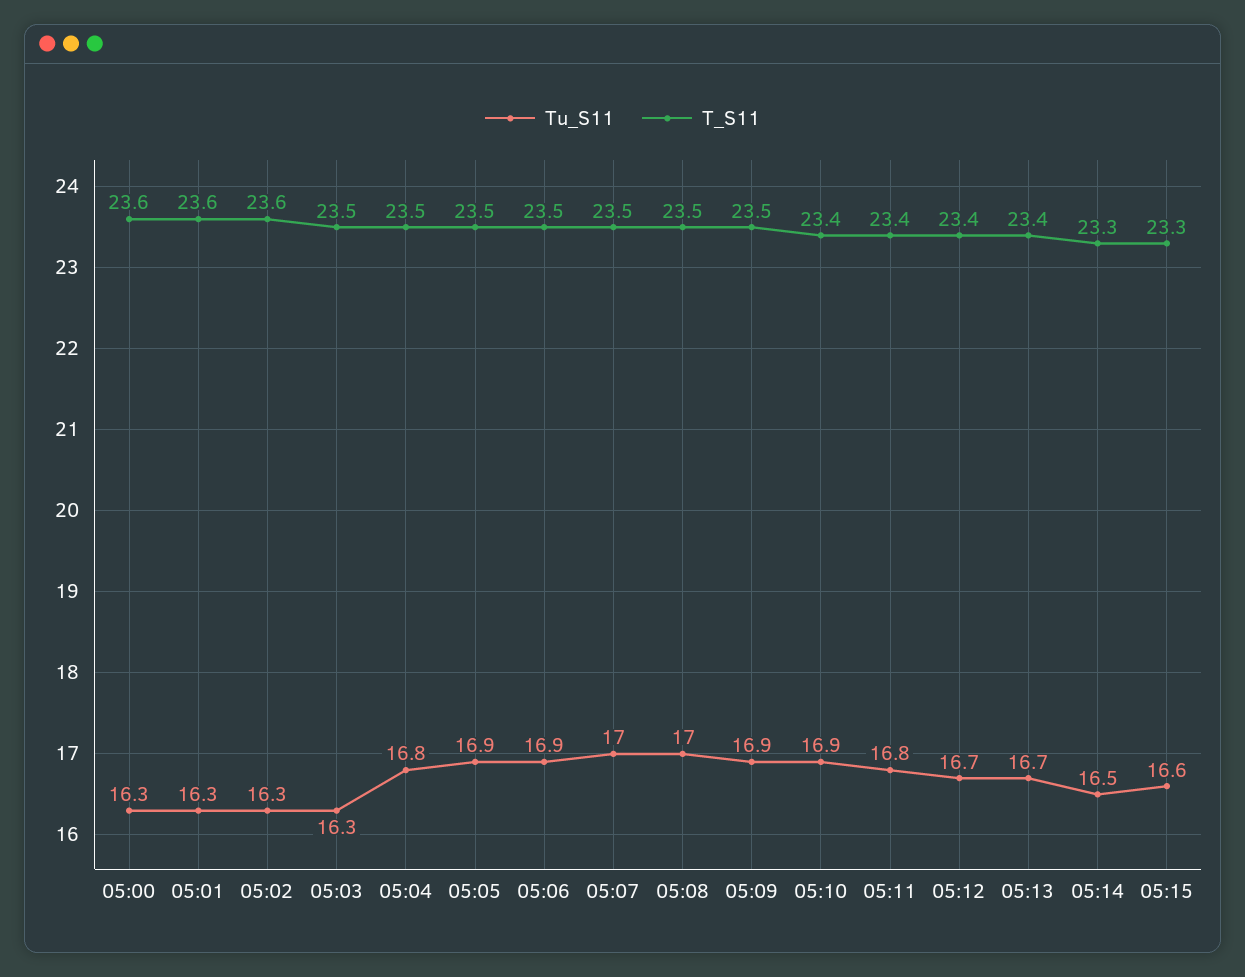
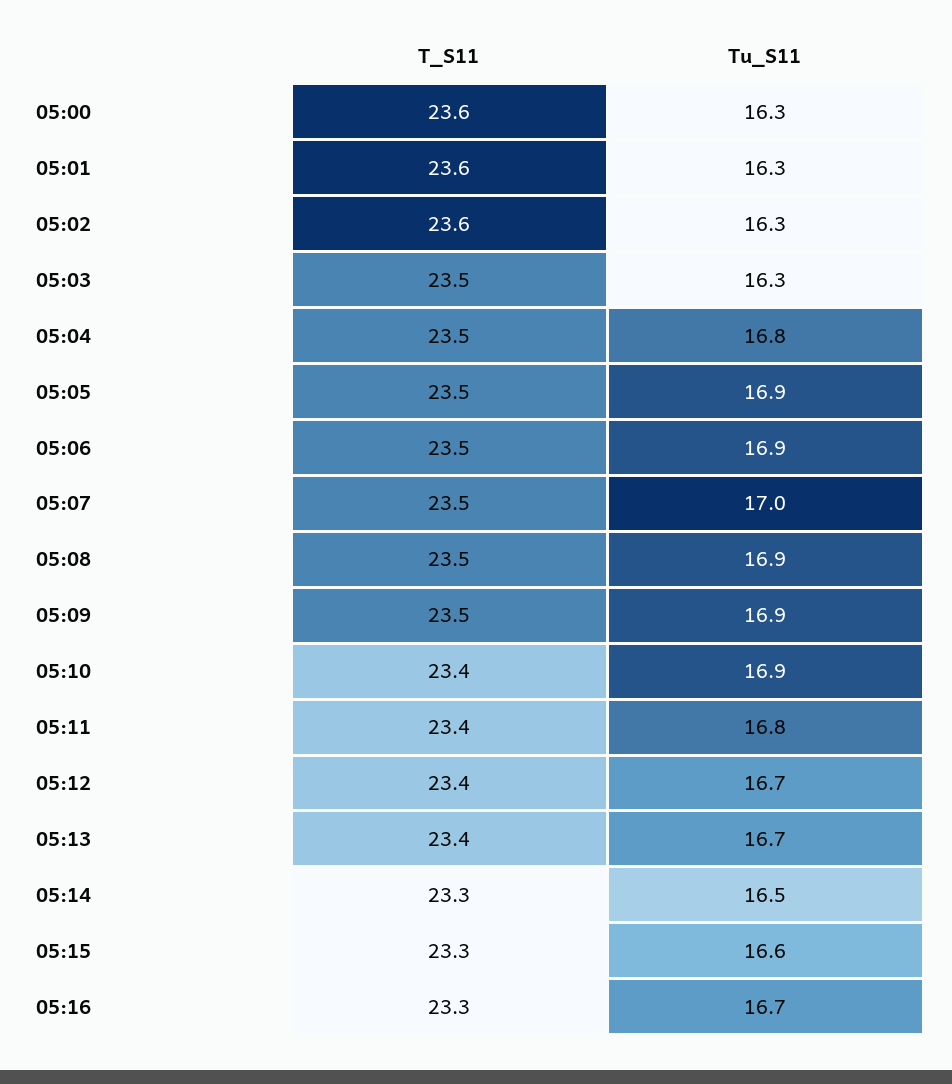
Tu_S11, 05:08: 17 -> 16.9
T_S11, 05:16: none -> 23.3
Tu_S11, 05:16: none -> 16.7

